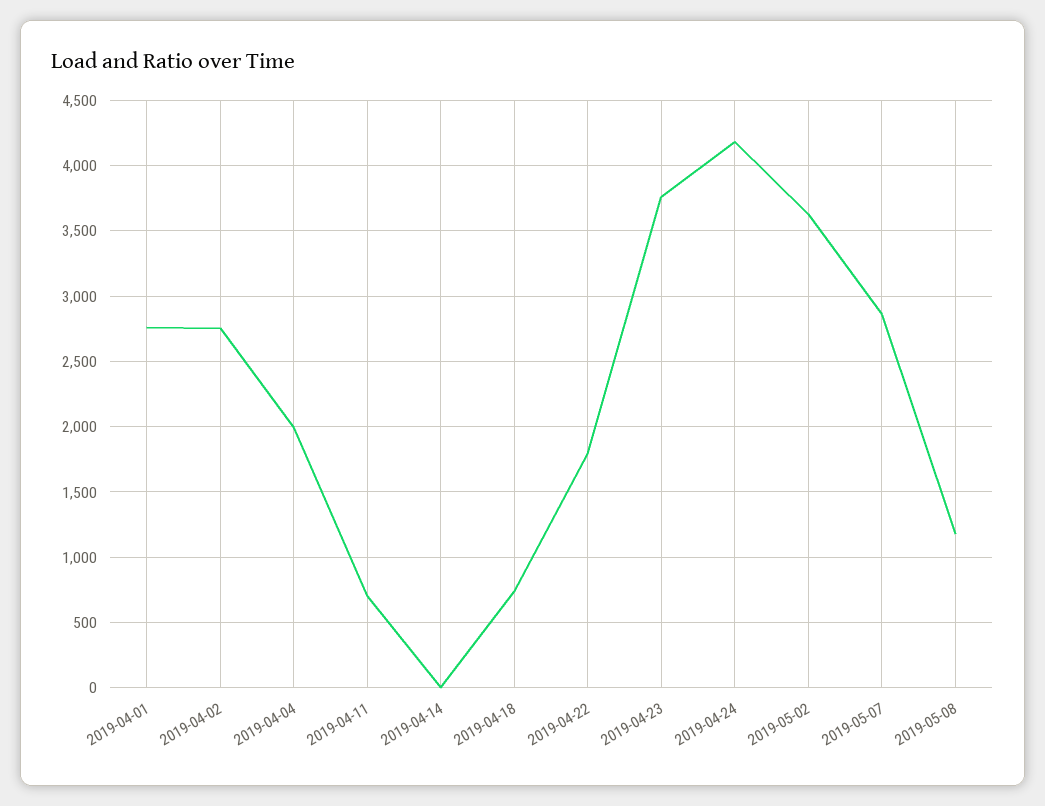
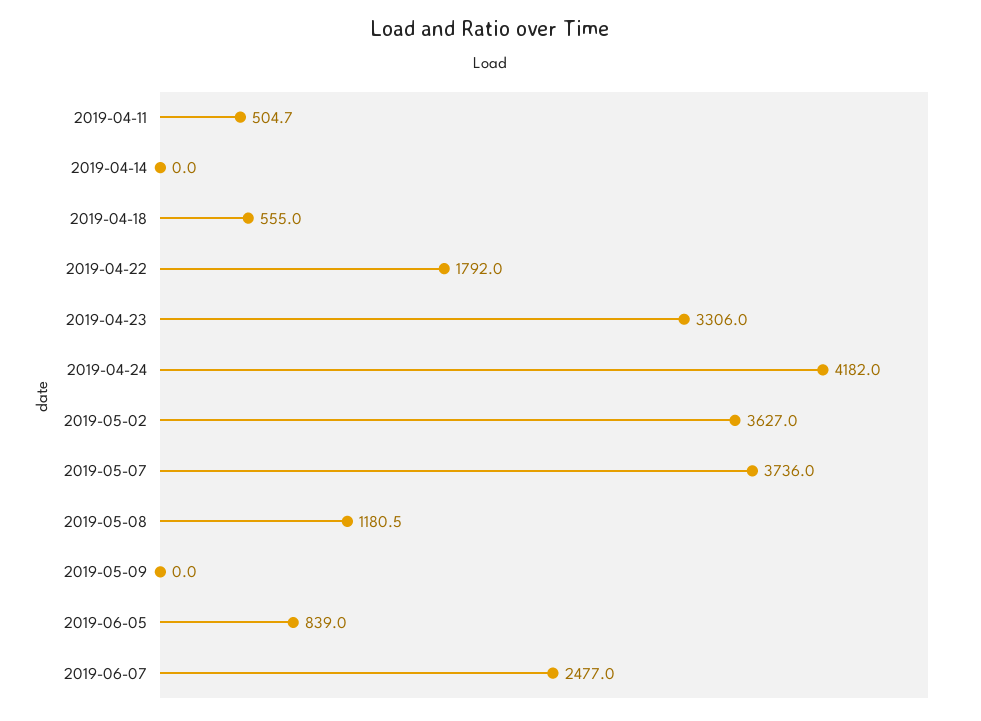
2019-04-01: 2750 -> none
2019-04-02: 2750 -> none
2019-04-04: 2000 -> none
2019-04-11: 700 -> 504.7
2019-04-18: 750 -> 555
2019-04-23: 3750 -> 3306
2019-05-07: 2850 -> 3736
2019-05-09: none -> 0
2019-06-05: none -> 839
2019-06-07: none -> 2477

